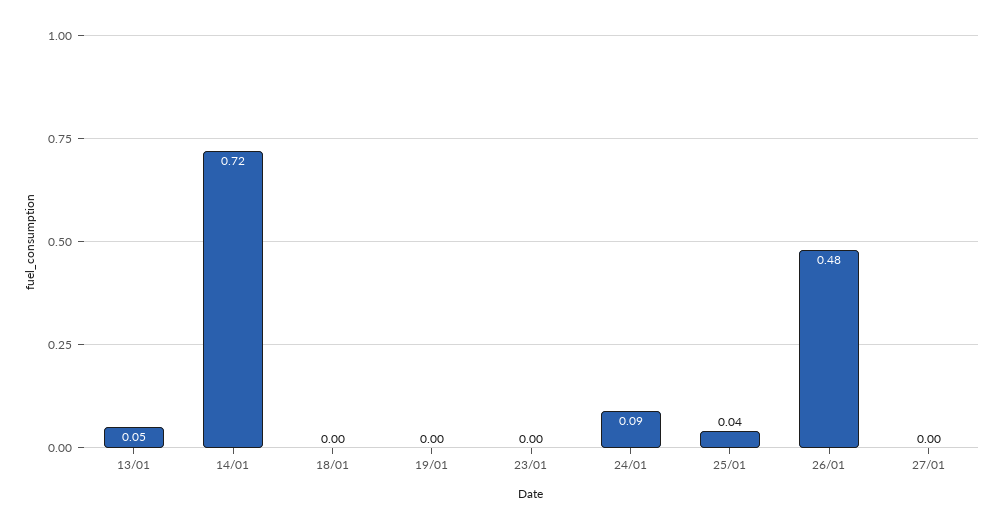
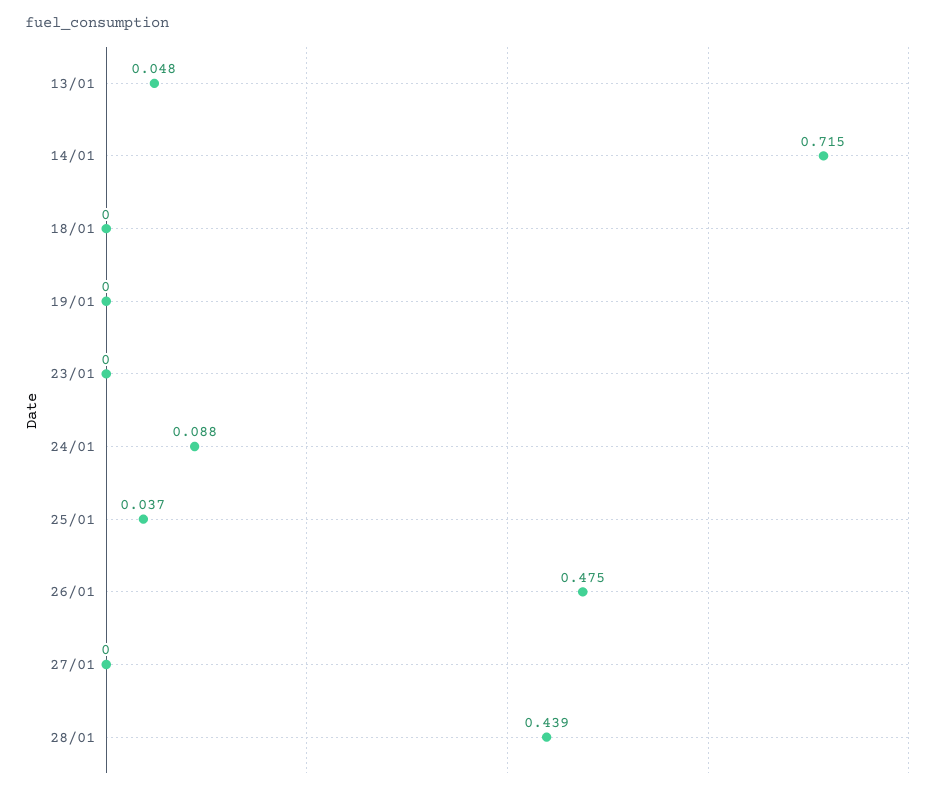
28/01: none -> 0.439

